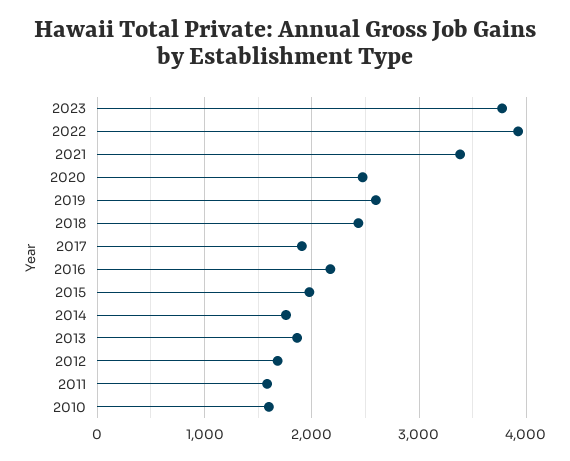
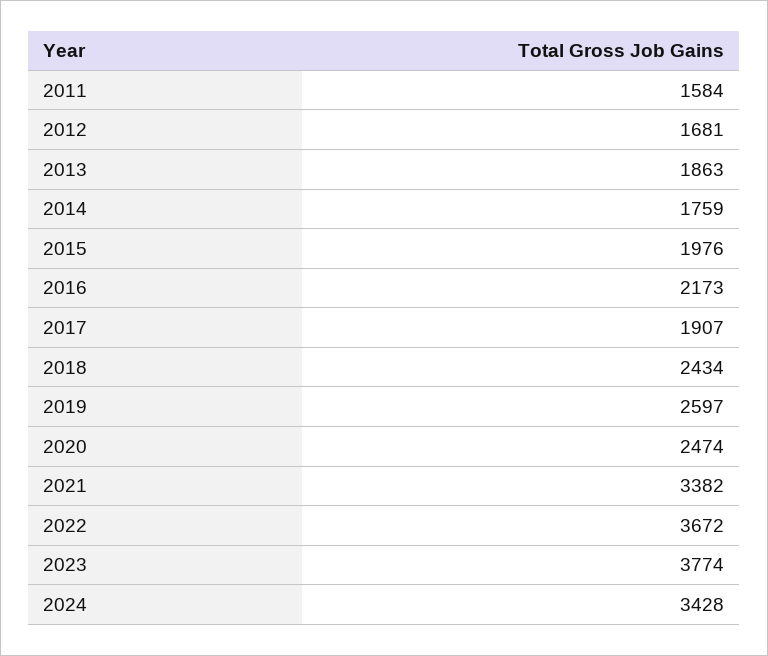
2022: 3900 -> 3672
2010: 1600 -> none
2024: none -> 3428

